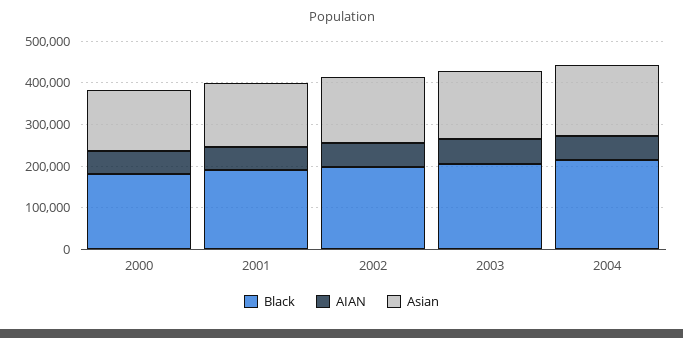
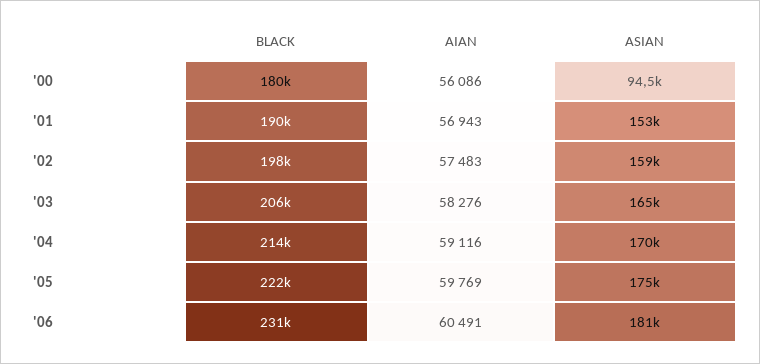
Asian, 2000: 140000 -> 94500
Black, '05: none -> 222000
AIAN, '05: none -> 59769
Asian, '05: none -> 175000
Black, '06: none -> 231000
AIAN, '06: none -> 60491
Asian, '06: none -> 181000

